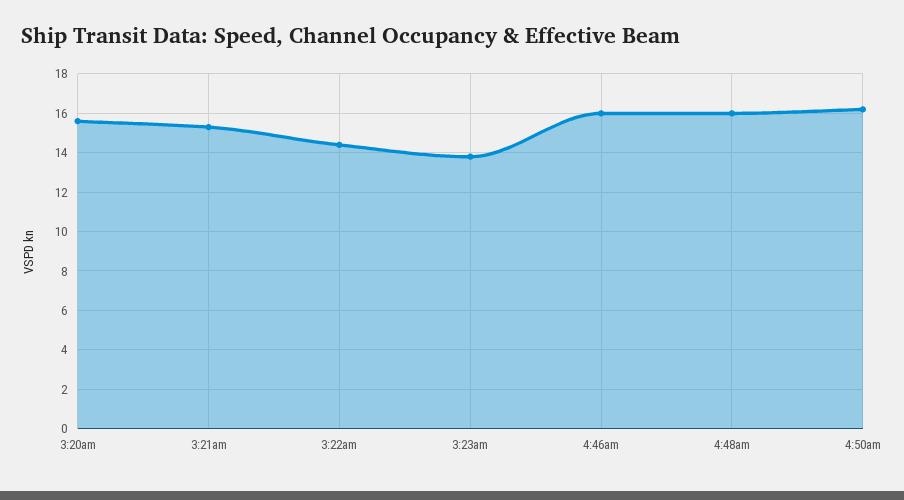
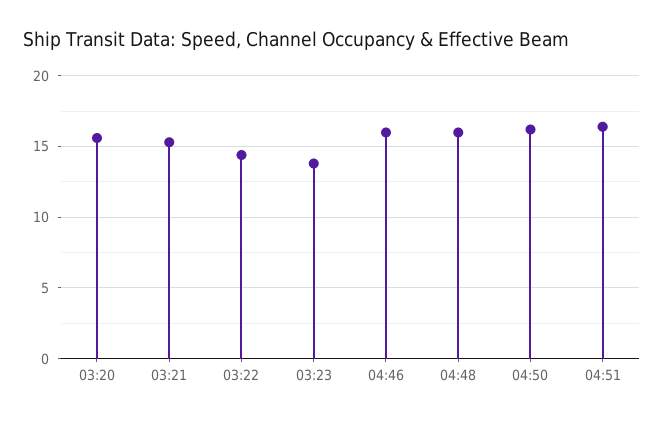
04:51: none -> 16.5

